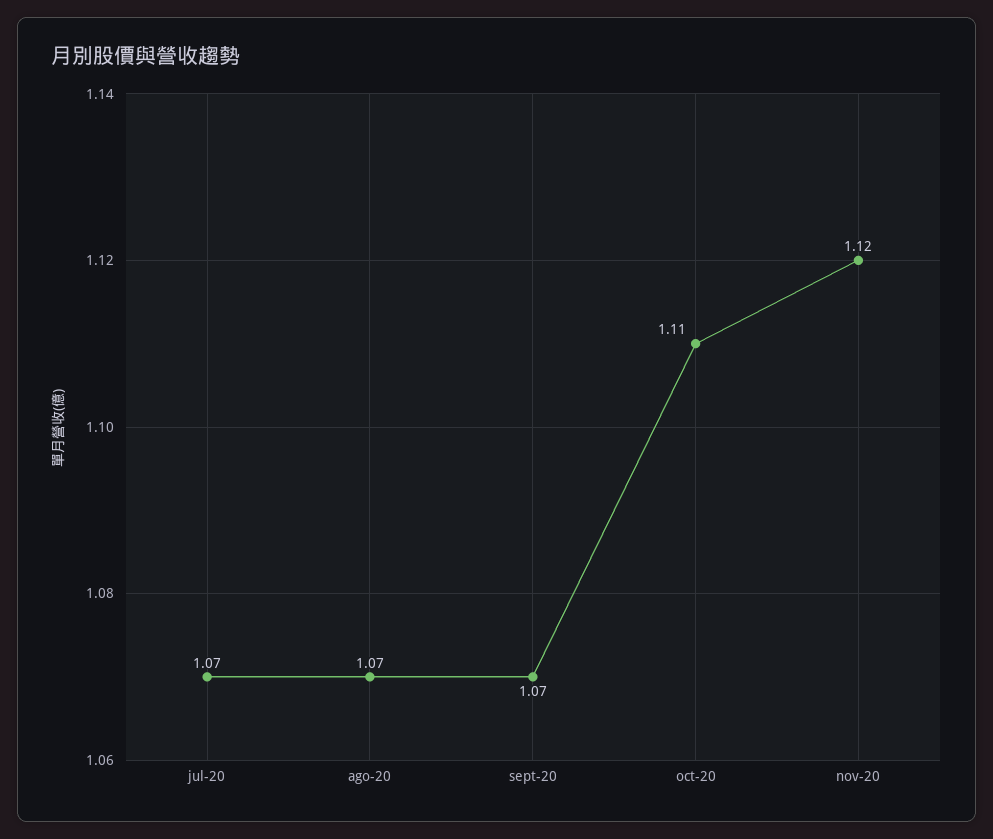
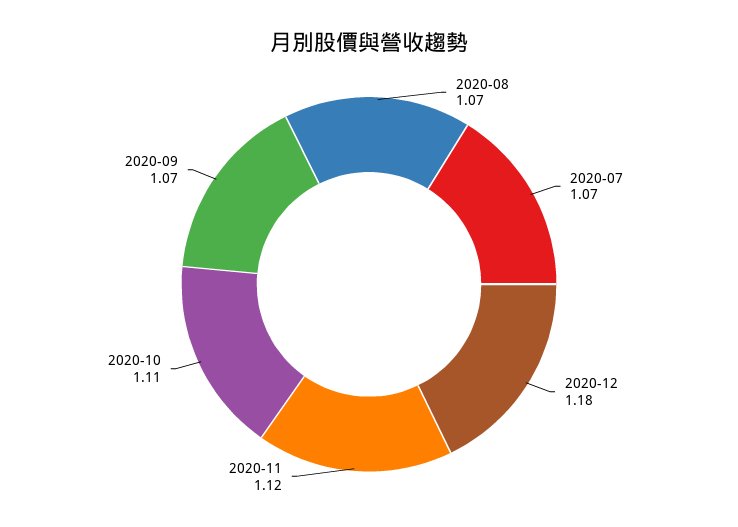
2020-12: none -> 1.18

